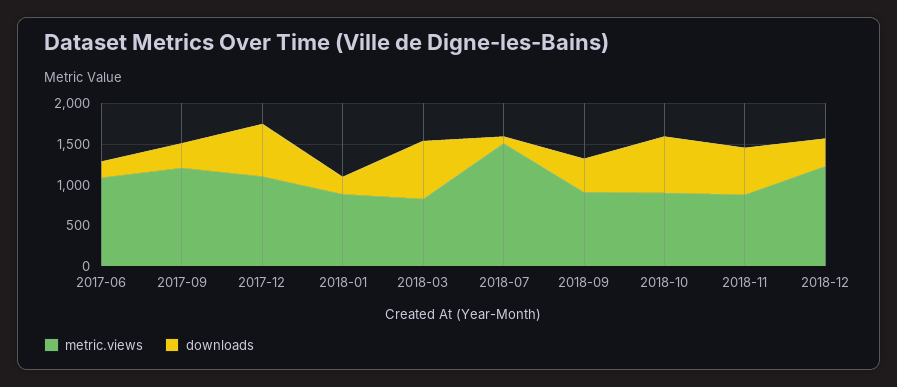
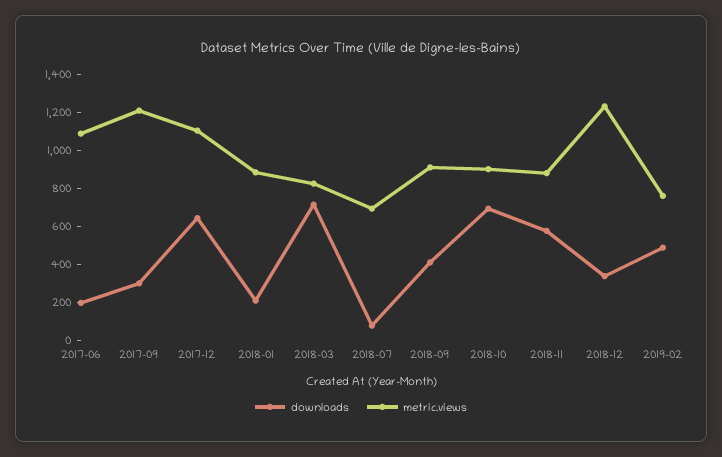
metric.views, 2018-07: 1500 -> 700
downloads, 2019-02: none -> 500
metric.views, 2019-02: none -> 750

